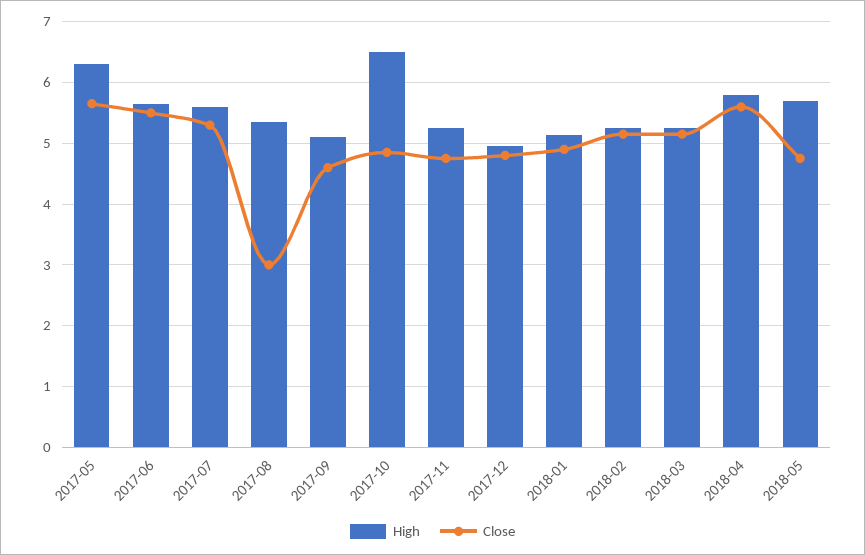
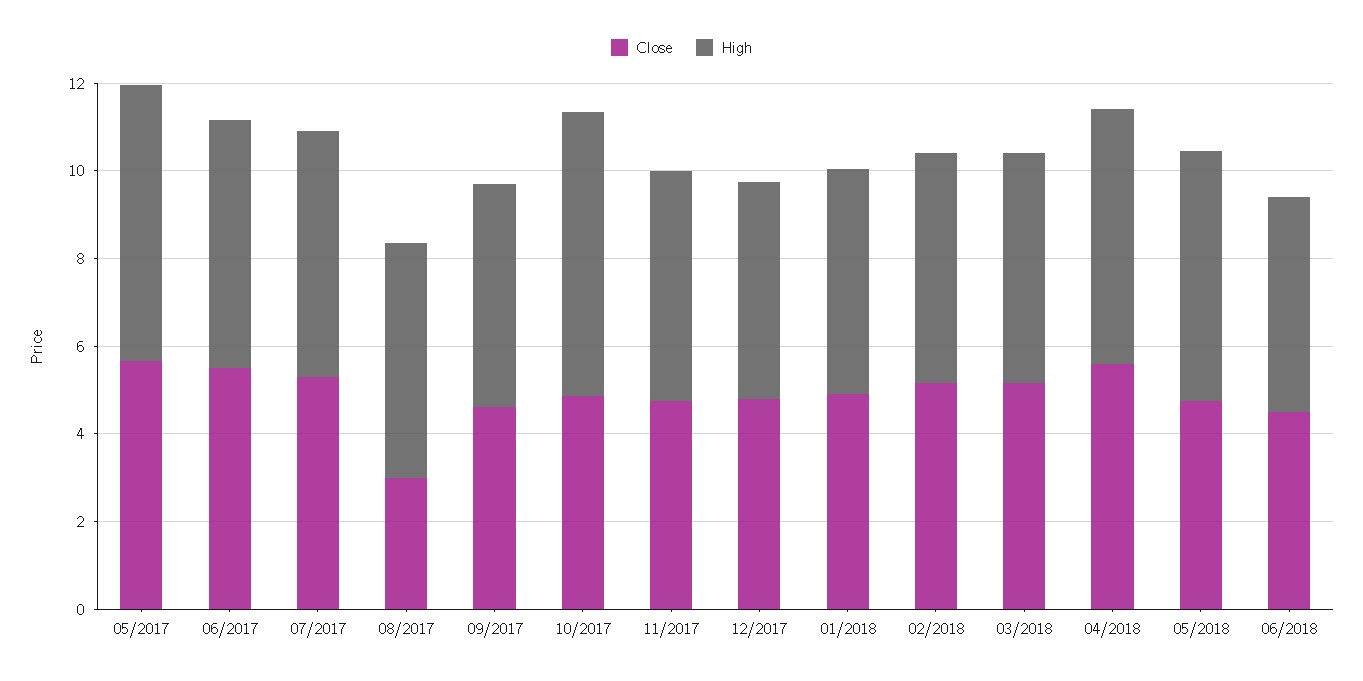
Close, 06/2018: none -> 4.5
High, 06/2018: none -> 5

